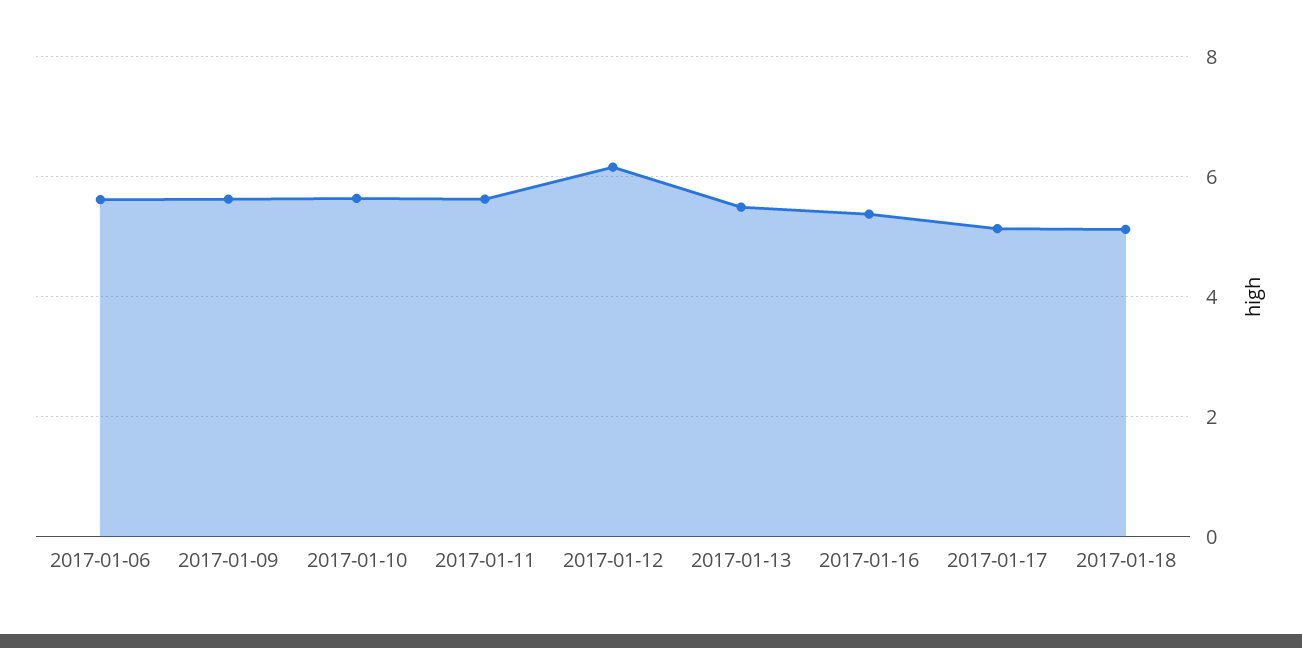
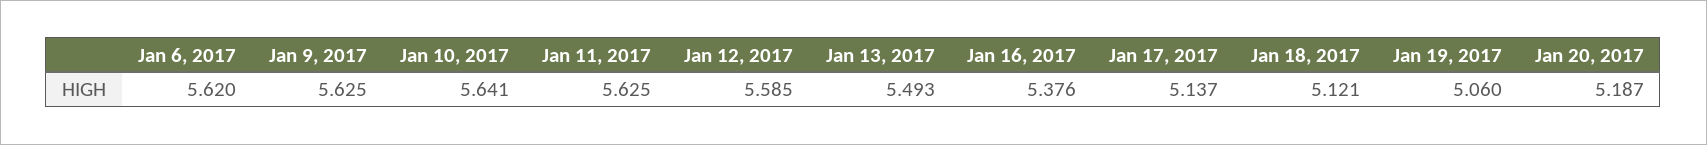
2017-01-12: 6.2 -> 5.585
Jan 19, 2017: none -> 5.06
Jan 20, 2017: none -> 5.187

